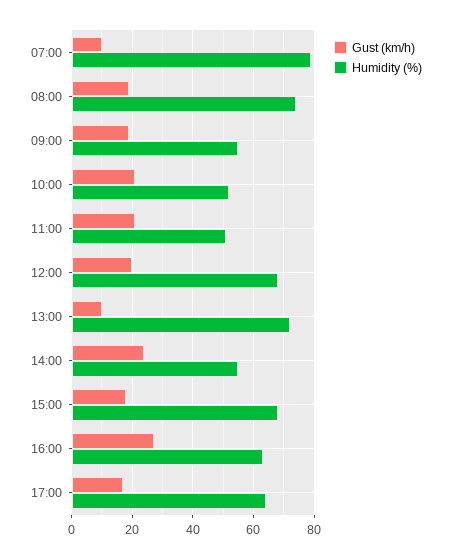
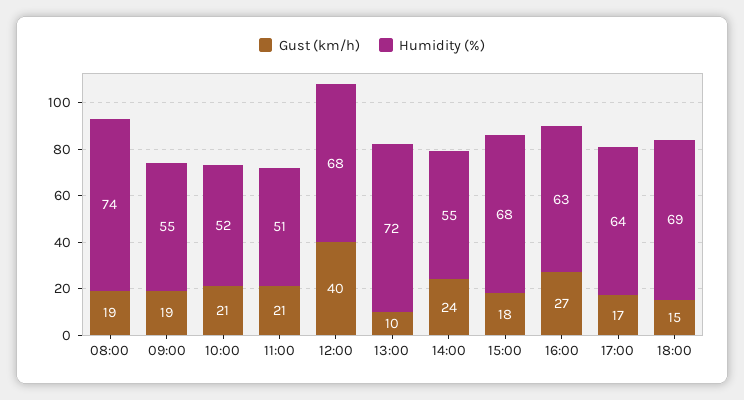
Gust (km/h), 07:00: 10 -> none
Humidity (%), 07:00: 80 -> none
Gust (km/h), 12:00: 20 -> 40
Gust (km/h), 18:00: none -> 15
Humidity (%), 18:00: none -> 69

